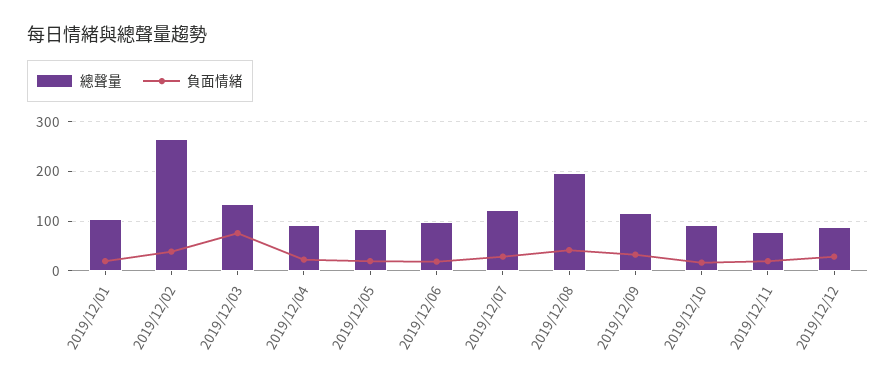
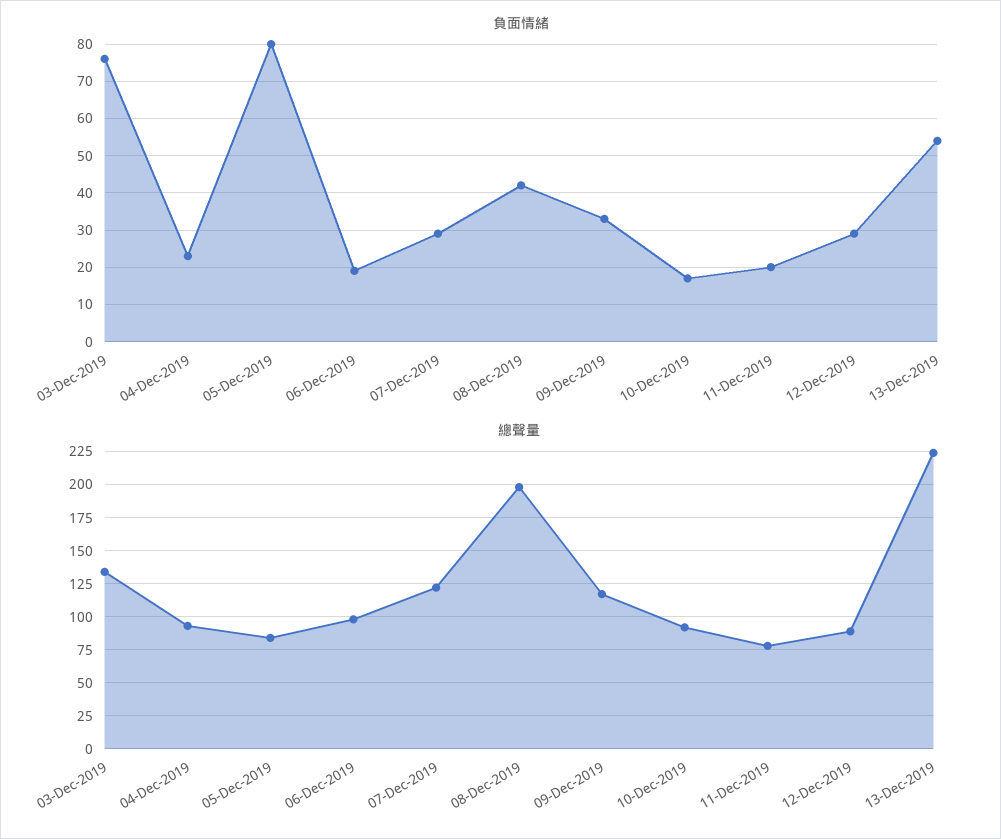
總聲量, 2019/12/01: 100 -> none
負面情緒, 2019/12/01: 20 -> none
總聲量, 2019/12/02: 260 -> none
負面情緒, 2019/12/02: 40 -> none
負面情緒, 2019/12/05: 20 -> 80
負面情緒, 13-Dec-2019: none -> 55
總聲量, 13-Dec-2019: none -> 225

